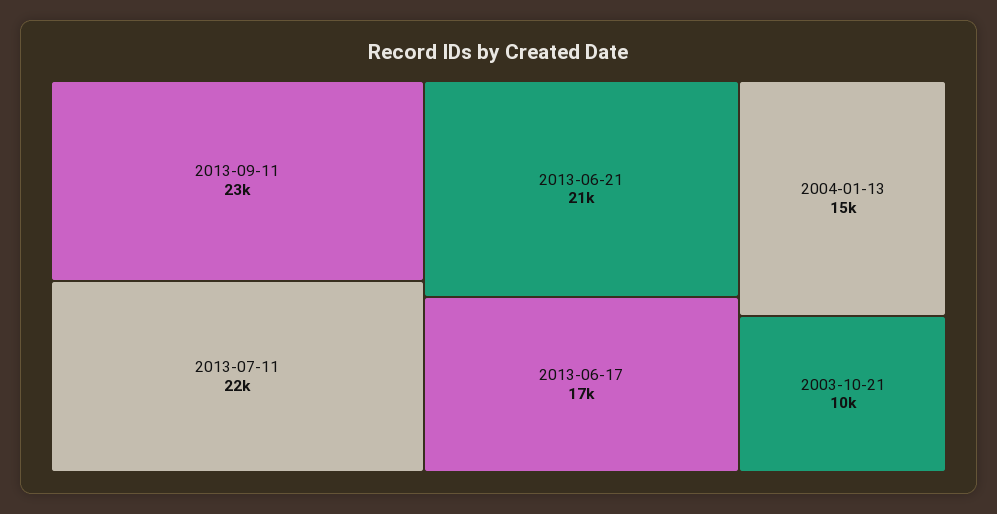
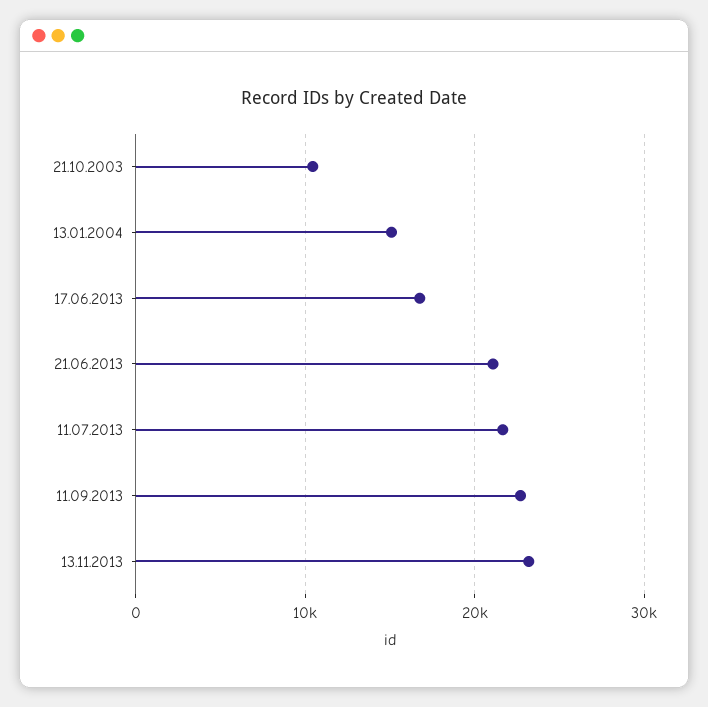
13.11.2013: none -> 23000

